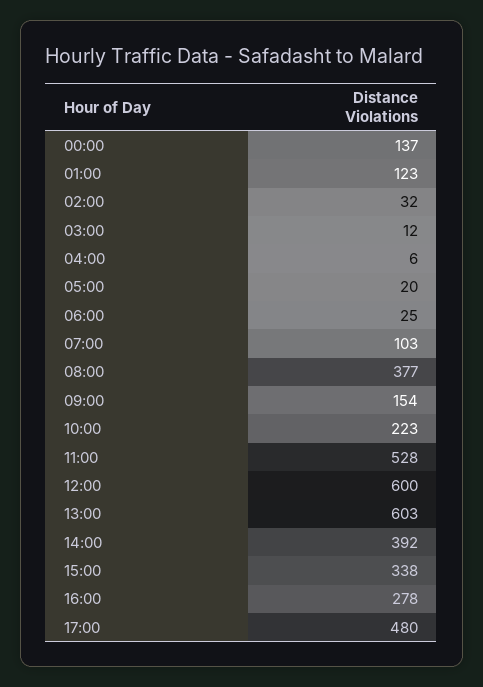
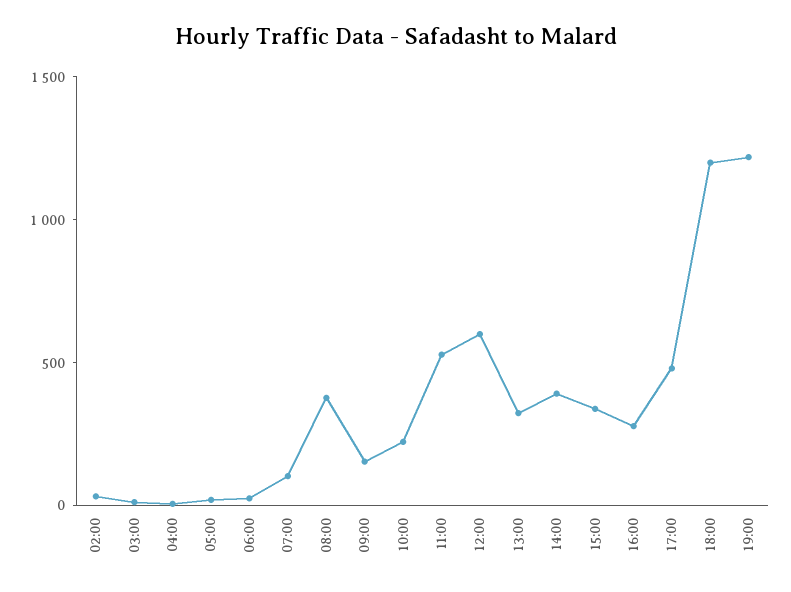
00:00: 137 -> none
01:00: 123 -> none
13:00: 603 -> 300
18:00: none -> 1200
19:00: none -> 1200

